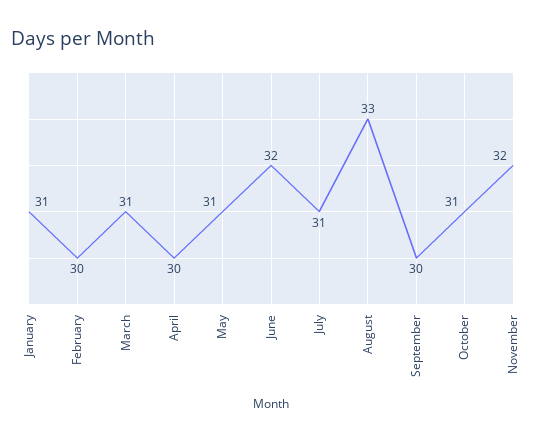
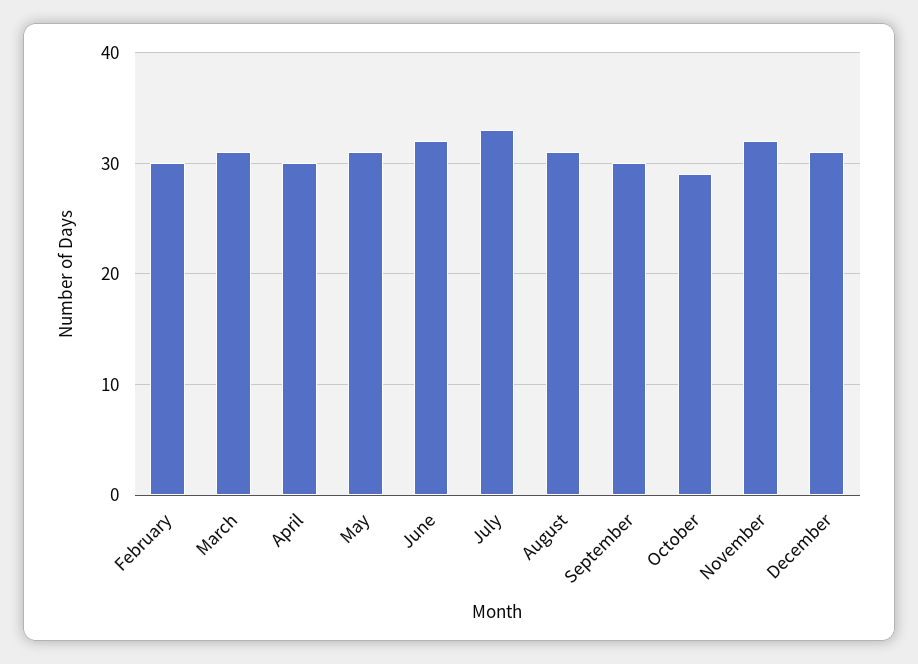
January: 31 -> none
July: 31 -> 33
August: 33 -> 31
October: 31 -> 29
December: none -> 31

